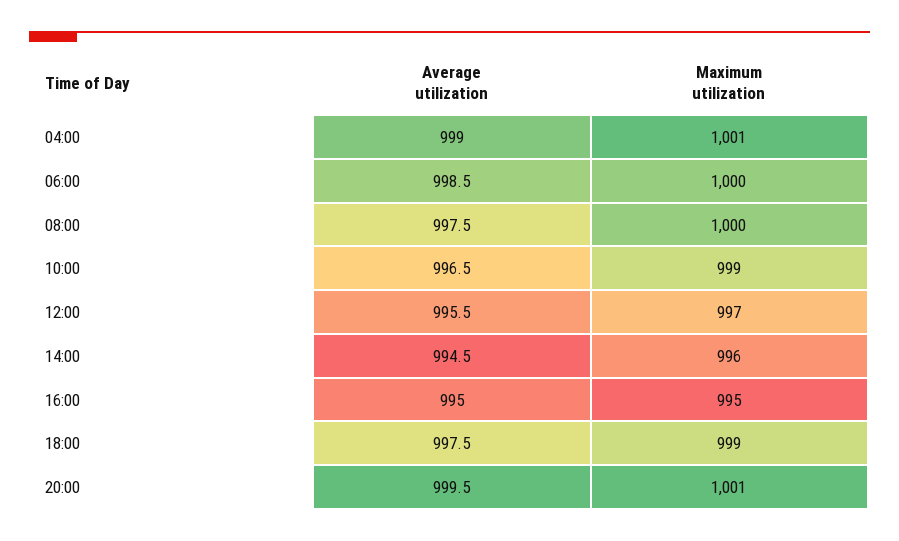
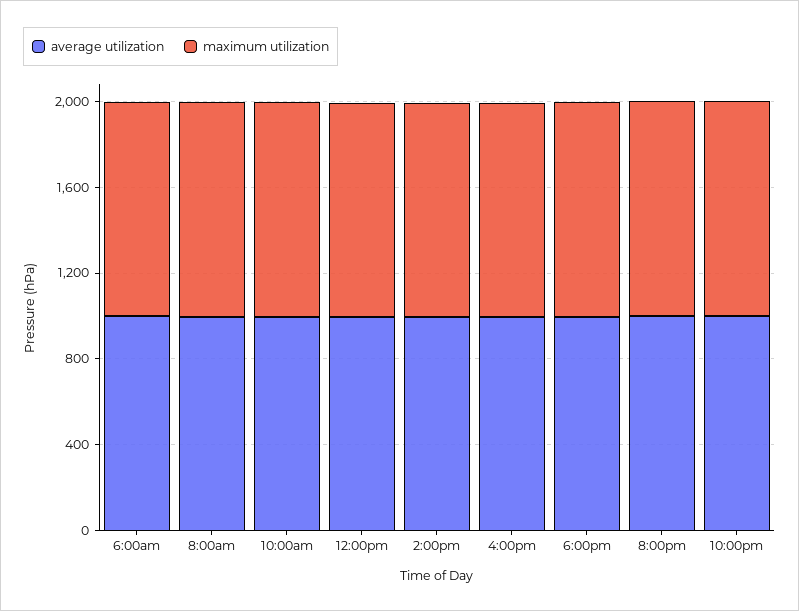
Average utilization, 04:00: 999 -> none
Maximum utilization, 04:00: 1001 -> none
Average utilization, 10:00pm: none -> 1000
Maximum utilization, 10:00pm: none -> 1000

